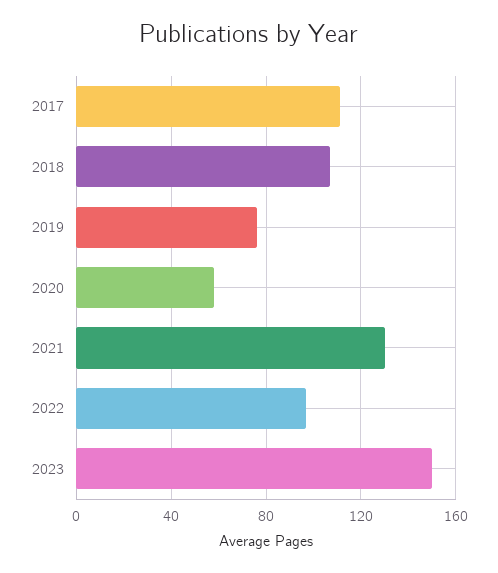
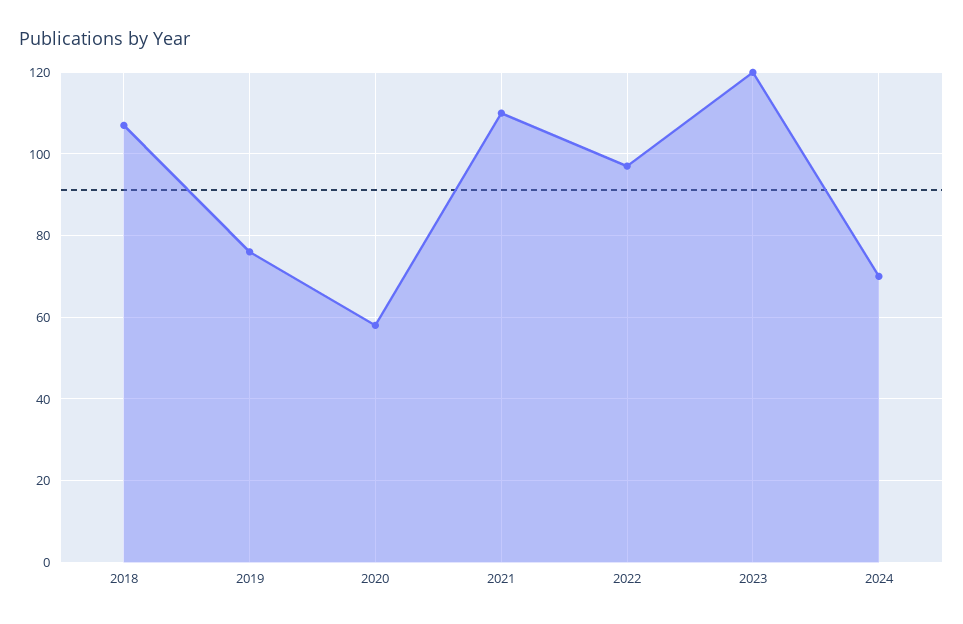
2017: 110 -> none
2021: 130 -> 110
2023: 150 -> 120
2024: none -> 70

